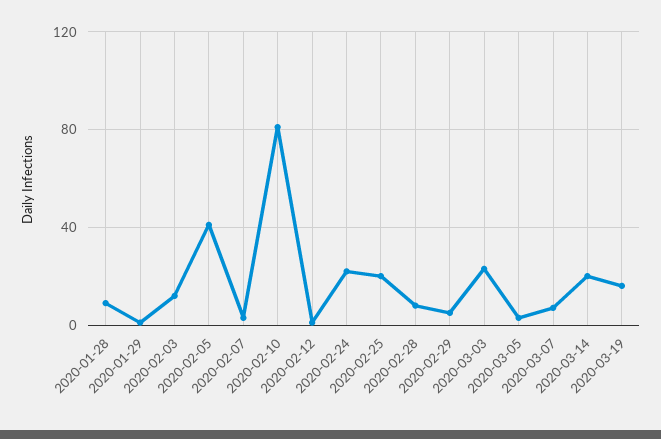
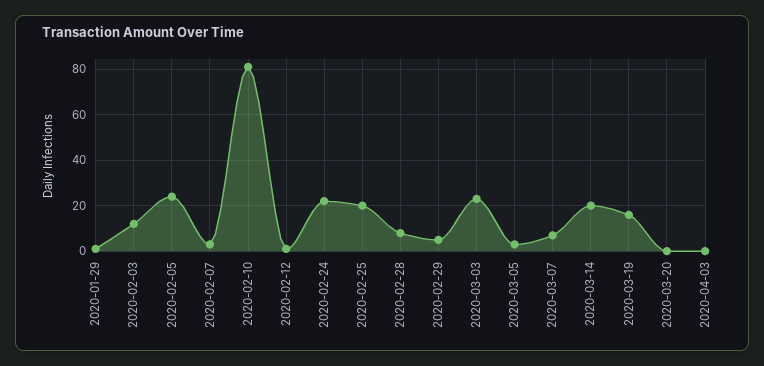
2020-01-28: 10 -> none
2020-02-05: 40 -> 25
2020-03-20: none -> 0
2020-04-03: none -> 0

